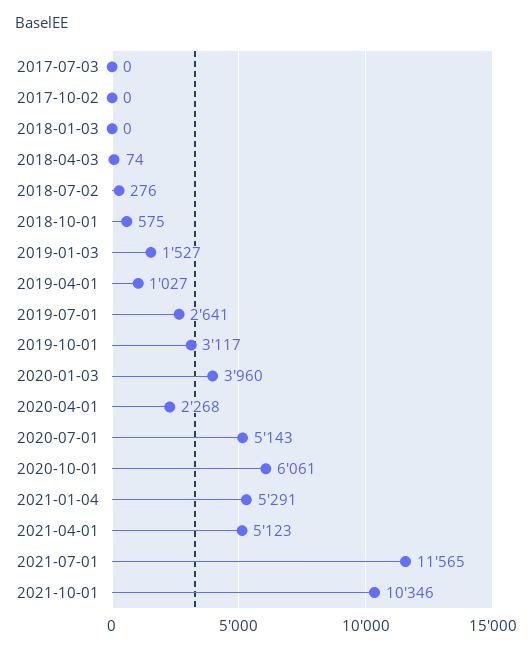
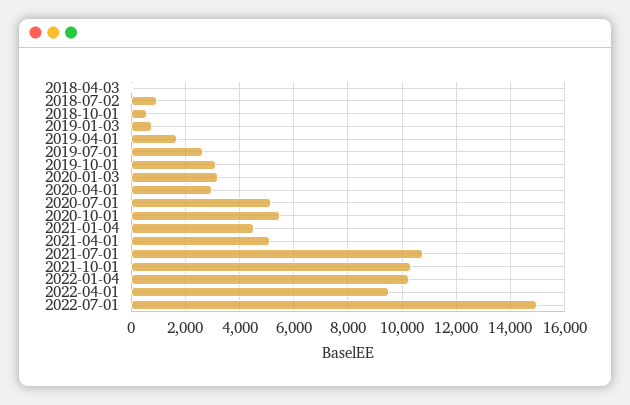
2017-07-03: 0 -> none
2017-10-02: 0 -> none
2018-01-03: 0 -> none
2018-07-02: 276 -> 1000
2019-01-03: 1527 -> 750
2019-04-01: 1027 -> 1750
2020-01-03: 3960 -> 3250
2020-04-01: 2268 -> 3000
2020-10-01: 6061 -> 5500
2021-01-04: 5291 -> 4500
2021-07-01: 11565 -> 10750
2022-01-04: none -> 10250
2022-04-01: none -> 9500
2022-07-01: none -> 15000

